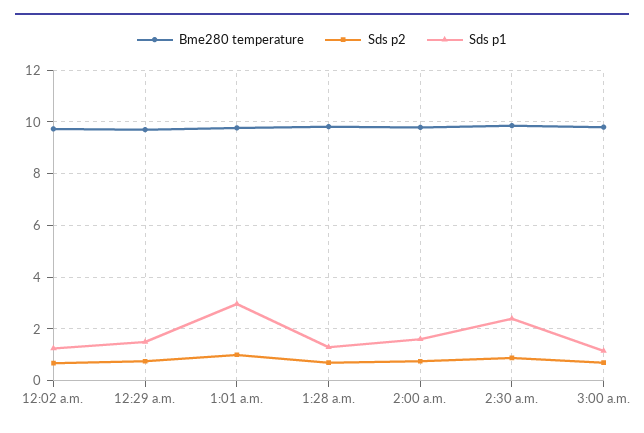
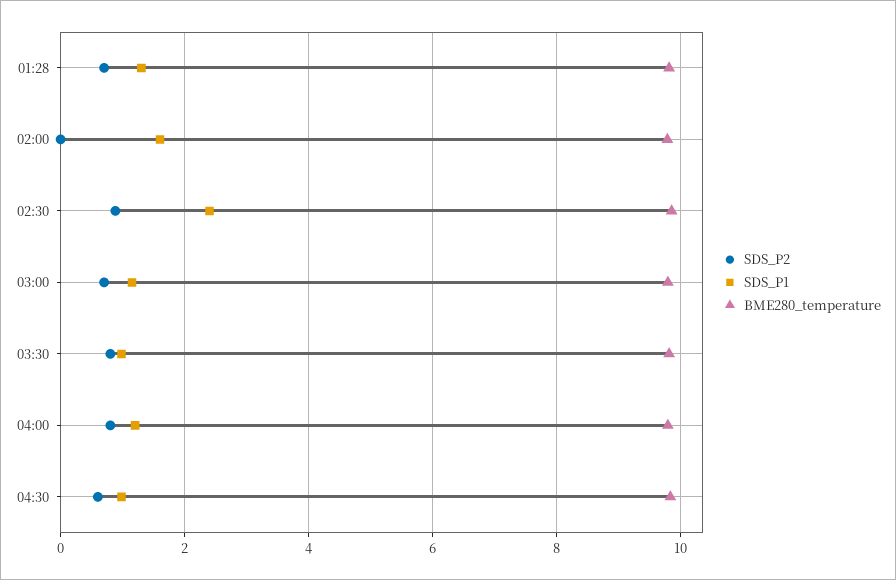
Bme280 temperature, 12:02 a.m.: 9.75 -> none
Sds p2, 12:02 a.m.: 0.75 -> none
Sds p1, 12:02 a.m.: 1.25 -> none
Bme280 temperature, 12:29 a.m.: 9.75 -> none
Sds p2, 12:29 a.m.: 0.75 -> none
Sds p1, 12:29 a.m.: 1.5 -> none
Bme280 temperature, 1:01 a.m.: 9.75 -> none
Sds p2, 1:01 a.m.: 1 -> none
Sds p1, 1:01 a.m.: 3 -> none
Sds p2, 2:00 a.m.: 0.75 -> 0
Sds p2, 03:30: none -> 0.8
Sds p1, 03:30: none -> 1
Bme280 temperature, 03:30: none -> 9.8
Sds p2, 04:00: none -> 0.8
Sds p1, 04:00: none -> 1.2
Bme280 temperature, 04:00: none -> 9.8
Sds p2, 04:30: none -> 0.6
Sds p1, 04:30: none -> 1
Bme280 temperature, 04:30: none -> 9.8

